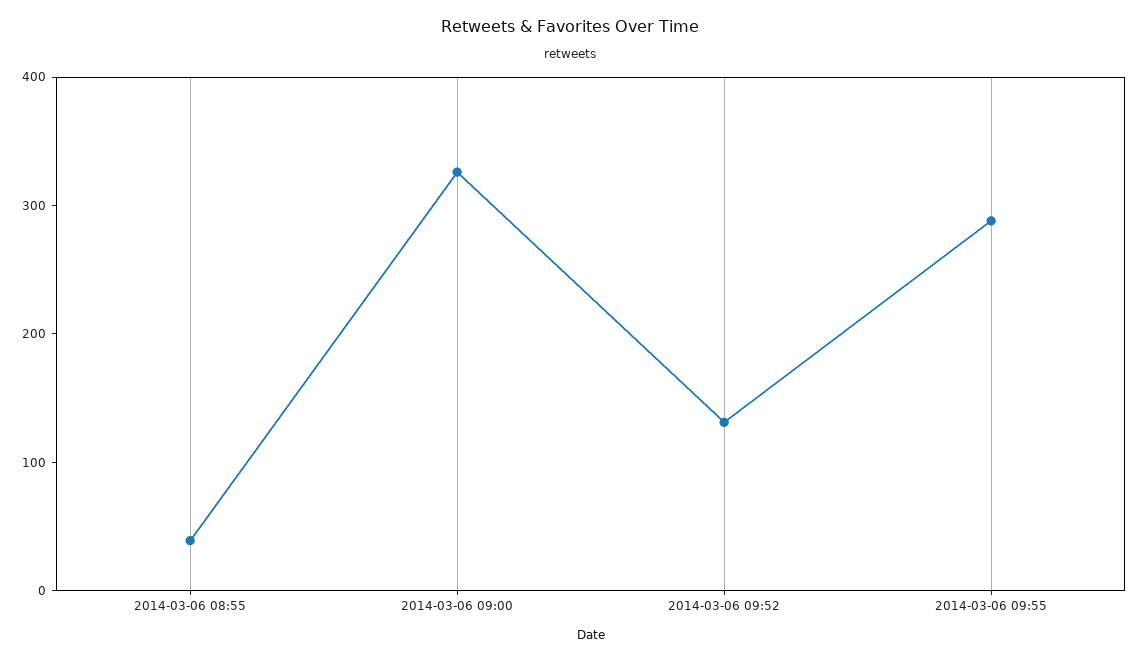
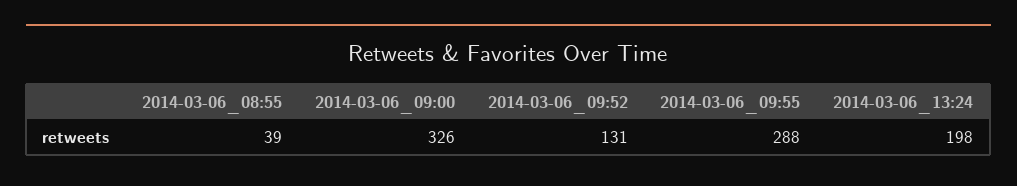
2014-03-06_13:24: none -> 198

